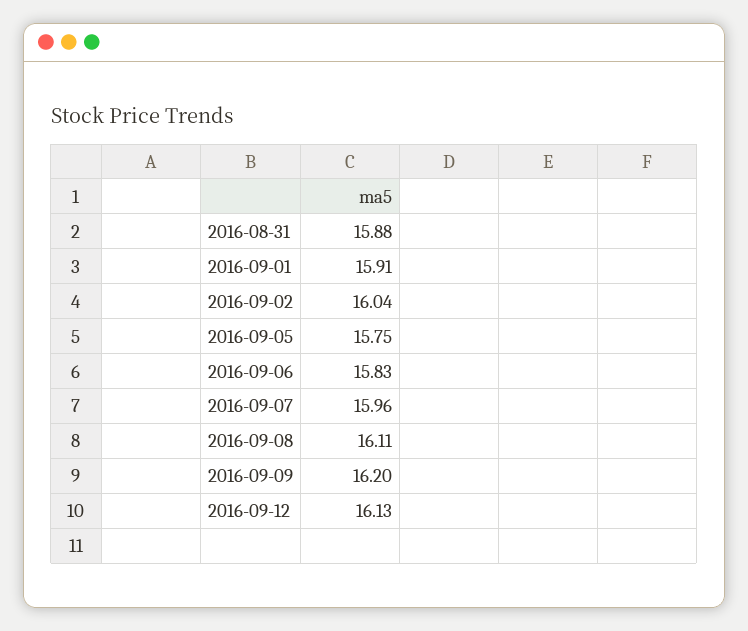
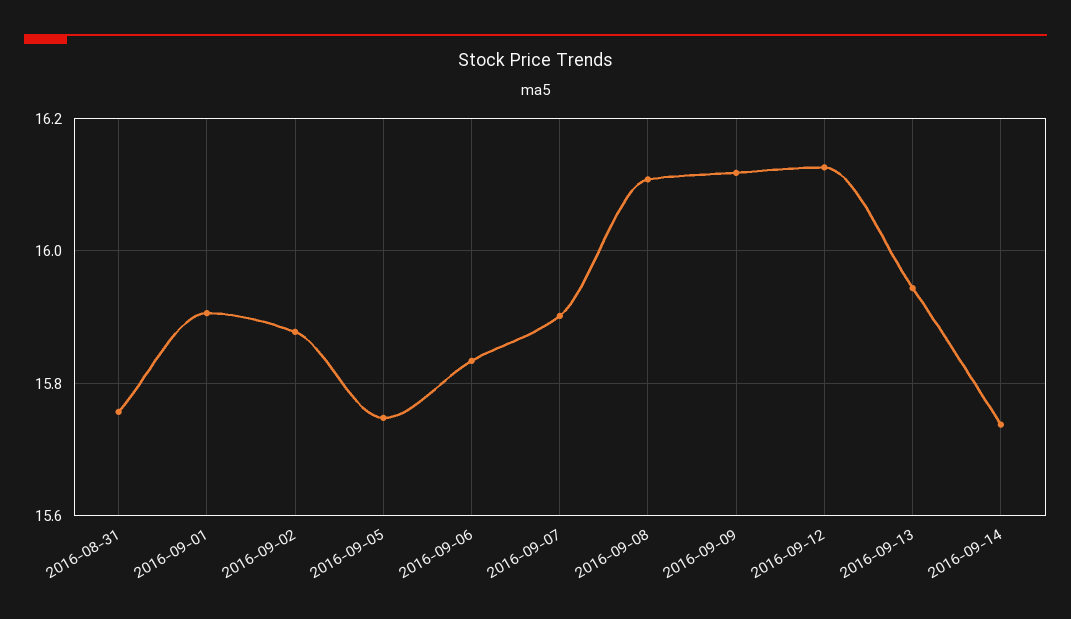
2016-08-31: 15.88 -> 15.76
2016-09-02: 16.04 -> 15.88
2016-09-07: 15.96 -> 15.9
2016-09-09: 16.2 -> 16.12
2016-09-13: none -> 15.94
2016-09-14: none -> 15.74

